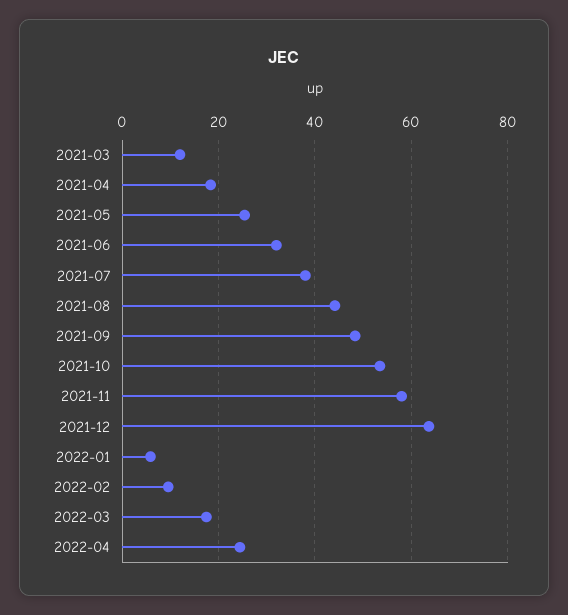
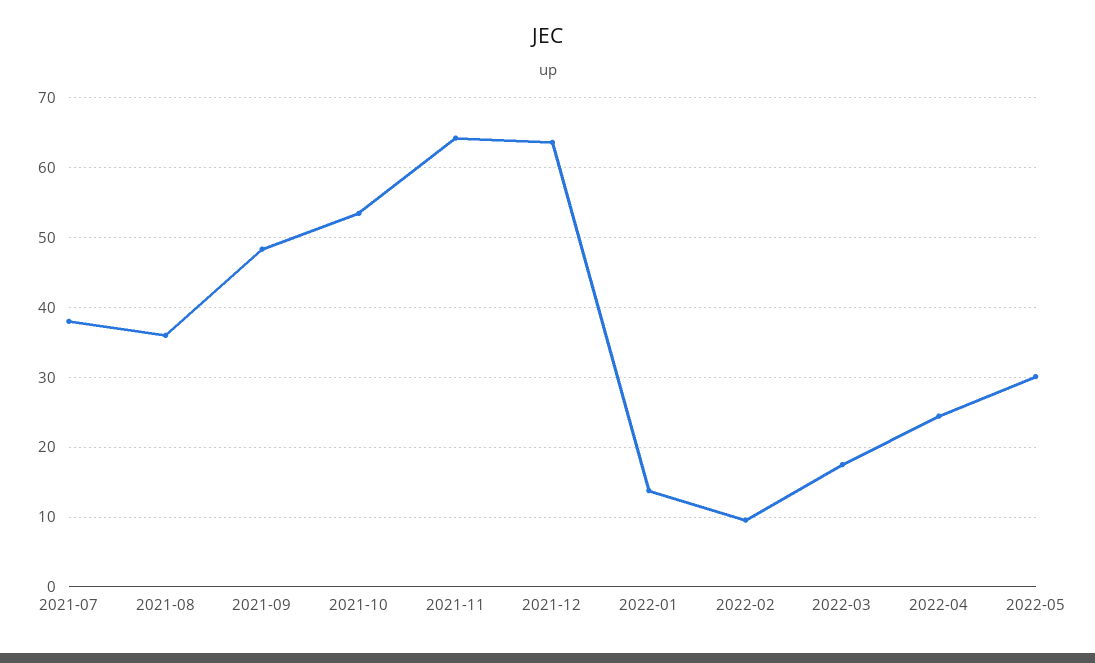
2021-03: 12 -> none
2021-04: 18 -> none
2021-05: 26 -> none
2021-06: 32 -> none
2021-08: 44 -> 36
2021-11: 58 -> 64
2022-01: 6 -> 14
2022-05: none -> 30

